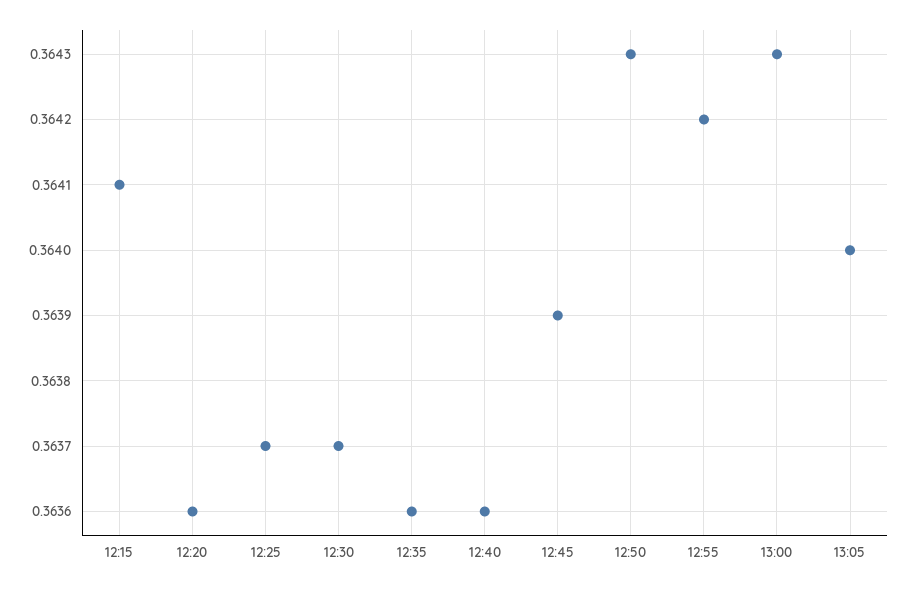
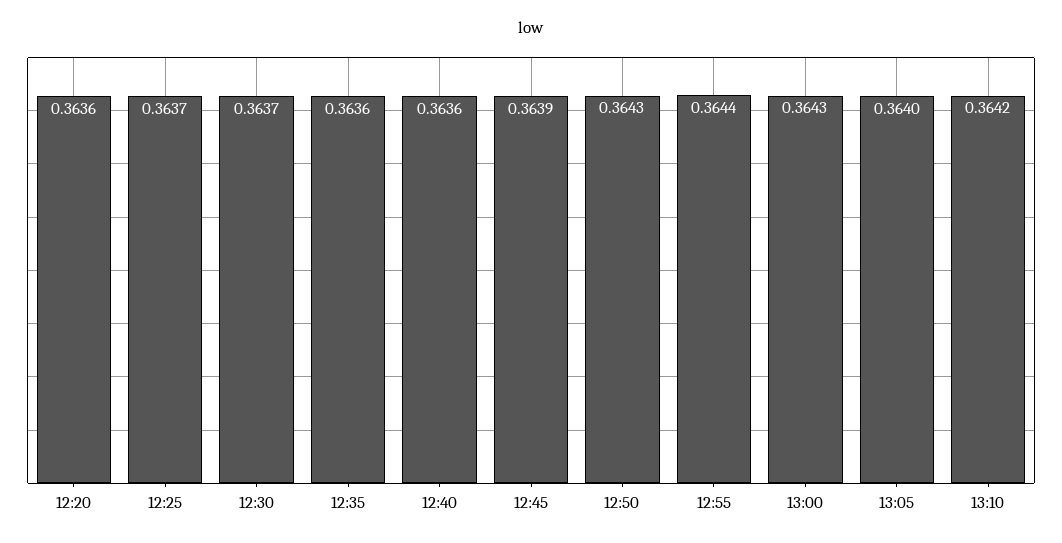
12:15: 0.3641 -> none
12:55: 0.3642 -> 0.3644
13:10: none -> 0.3642

